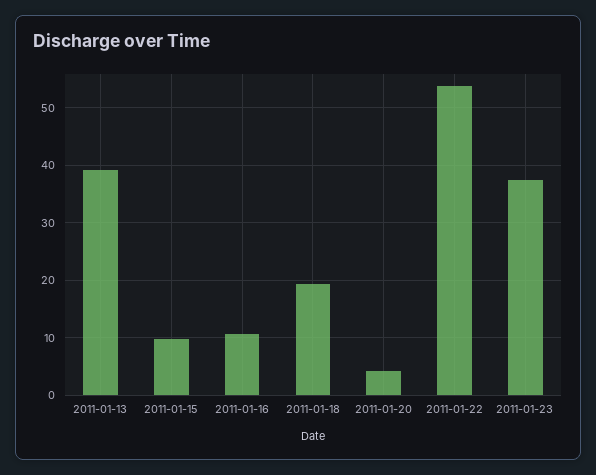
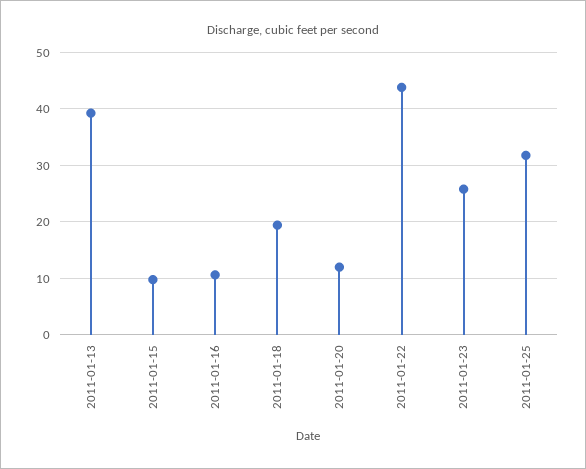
2011-01-20: 4 -> 12
2011-01-22: 54 -> 44
2011-01-23: 38 -> 26
2011-01-25: none -> 32

